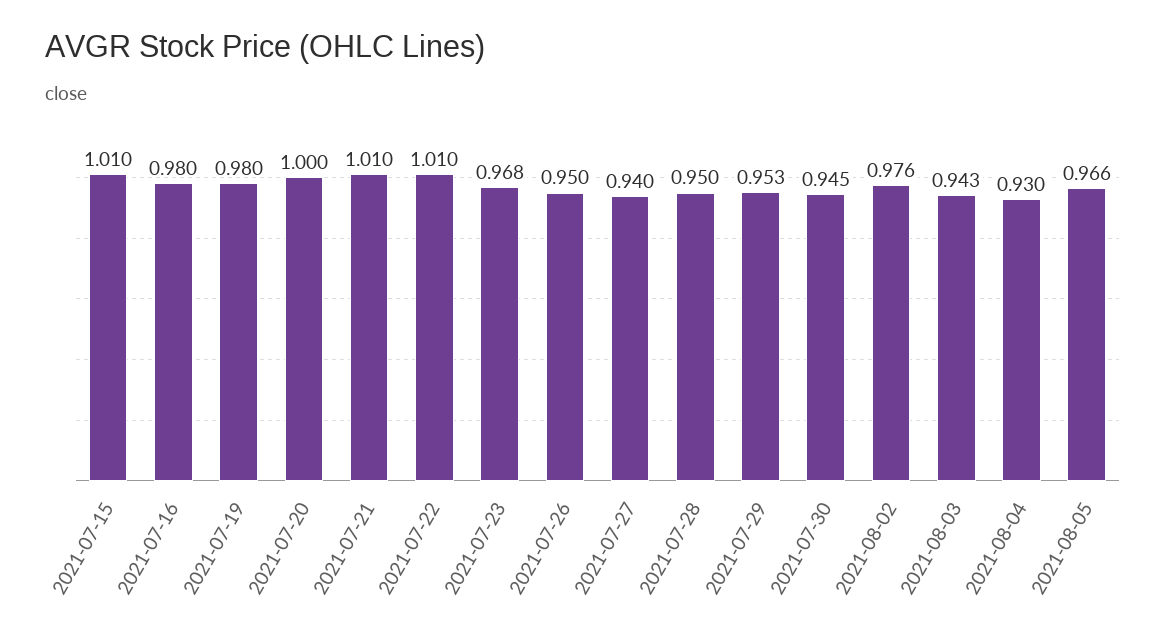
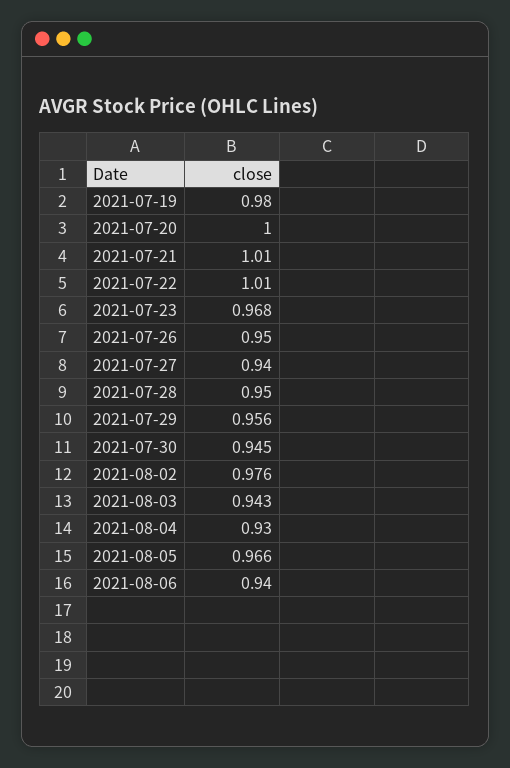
2021-07-15: 1.01 -> none
2021-07-16: 0.98 -> none
2021-07-29: 0.953 -> 0.956
2021-08-06: none -> 0.94

